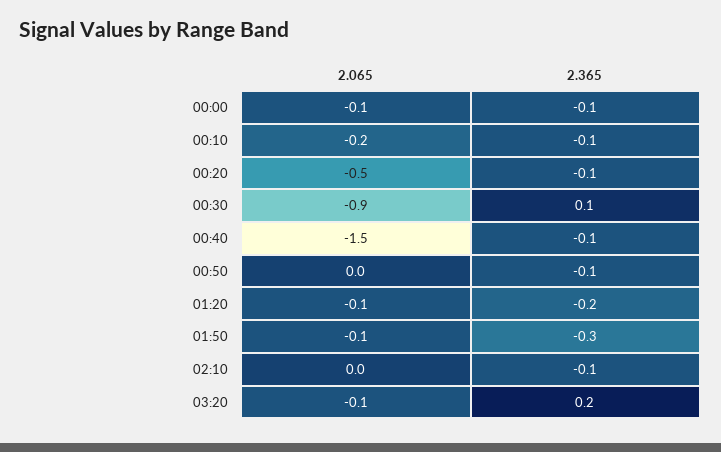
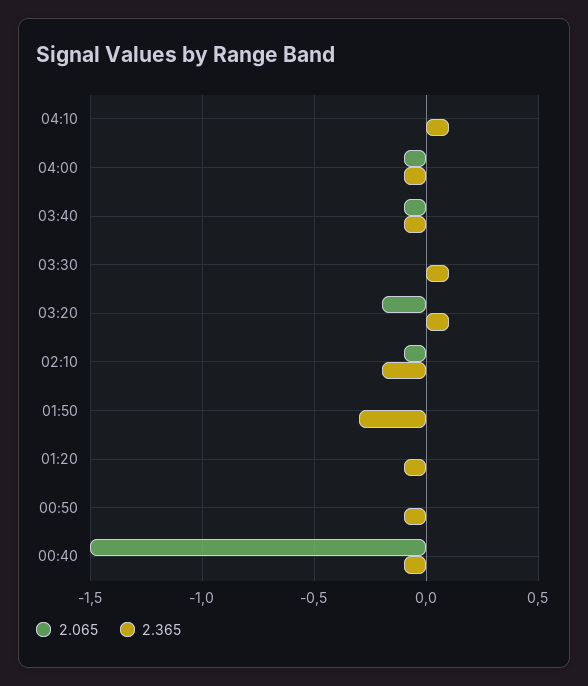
2.065, 00:00: -0.1 -> none
2.365, 00:00: -0.1 -> none
2.065, 00:10: -0.2 -> none
2.365, 00:10: -0.1 -> none
2.065, 00:20: -0.5 -> none
2.365, 00:20: -0.1 -> none
2.065, 00:30: -0.9 -> none
2.365, 00:30: 0.1 -> none
2.065, 01:20: -0.1 -> 0
2.365, 01:20: -0.2 -> -0.1
2.065, 01:50: -0.1 -> 0
2.065, 02:10: 0 -> -0.1
2.365, 02:10: -0.1 -> -0.2
2.065, 03:20: -0.1 -> -0.2
2.365, 03:20: 0.2 -> 0.1
2.065, 04:10: none -> 0
2.365, 04:10: none -> 0.1
2.065, 04:00: none -> -0.1
2.365, 04:00: none -> -0.1
2.065, 03:40: none -> -0.1
2.365, 03:40: none -> -0.1
2.065, 03:30: none -> 0
2.365, 03:30: none -> 0.1

